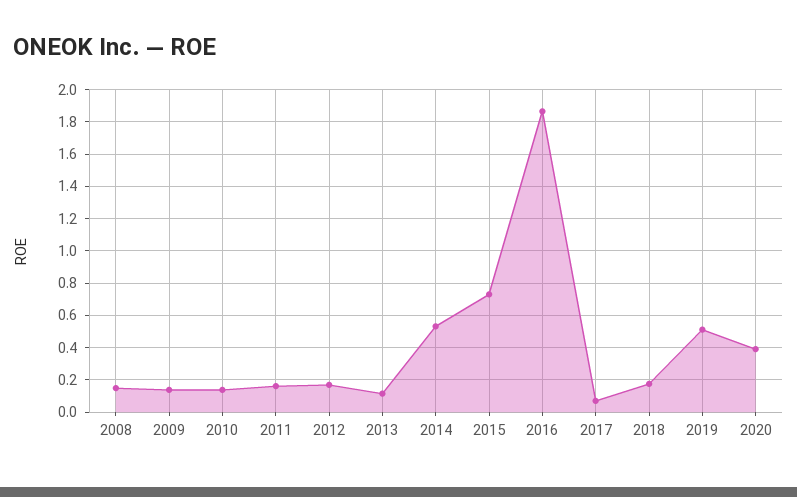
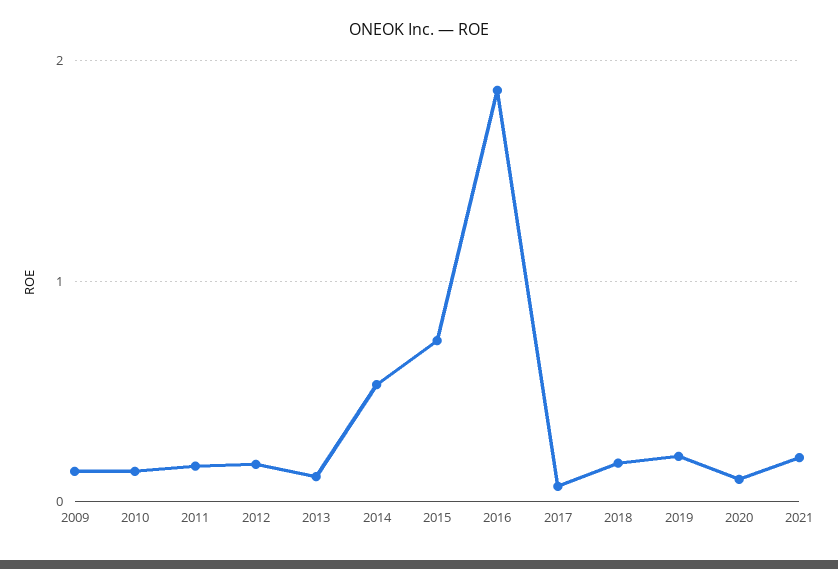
2008: 0.15 -> none
2019: 0.5 -> 0.2
2020: 0.4 -> 0.1
2021: none -> 0.2

